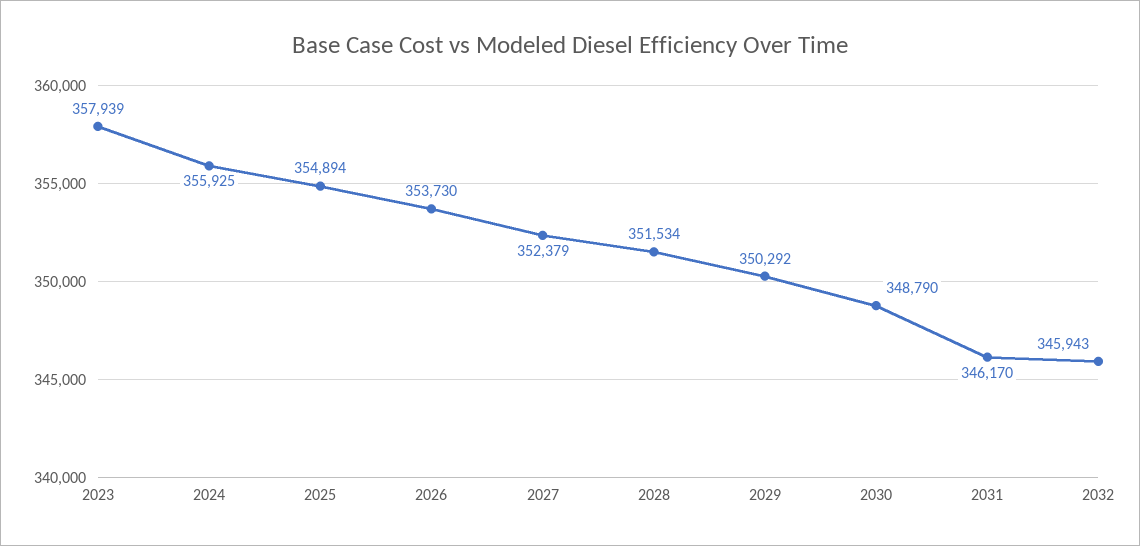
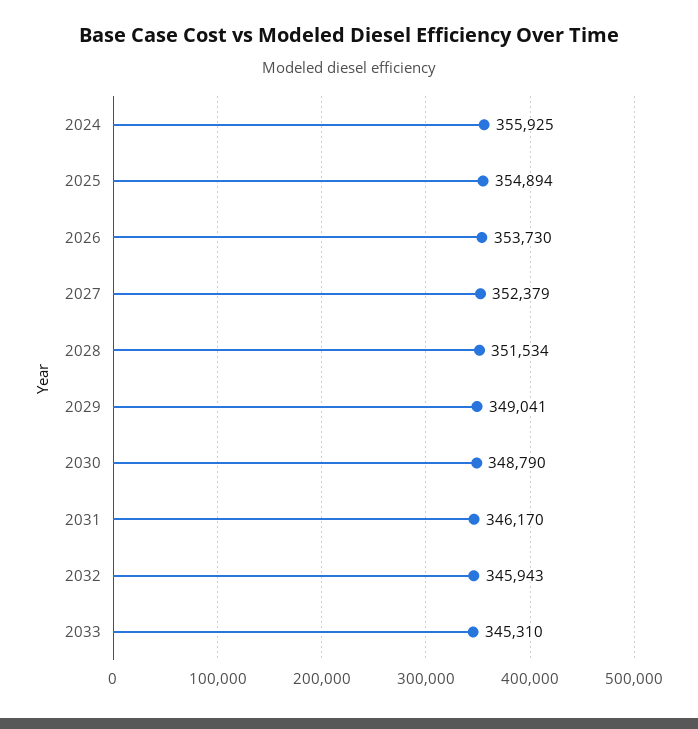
2023: 357939 -> none
2029: 350292 -> 349041
2033: none -> 345310

